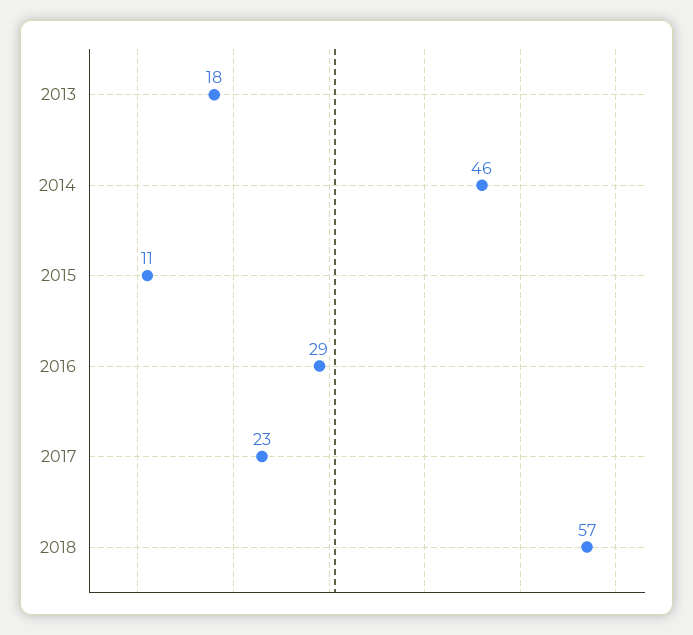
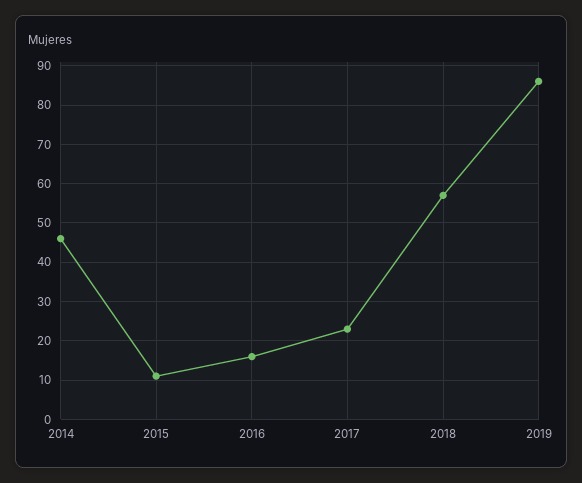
2013: 18 -> none
2016: 29 -> 15
2019: none -> 85

